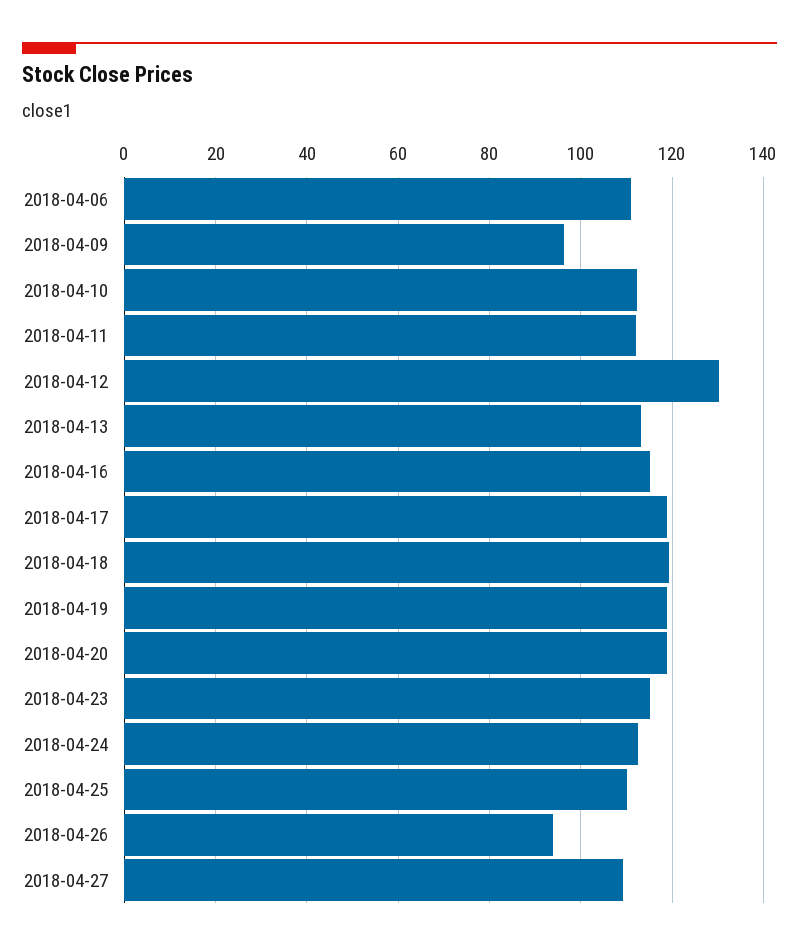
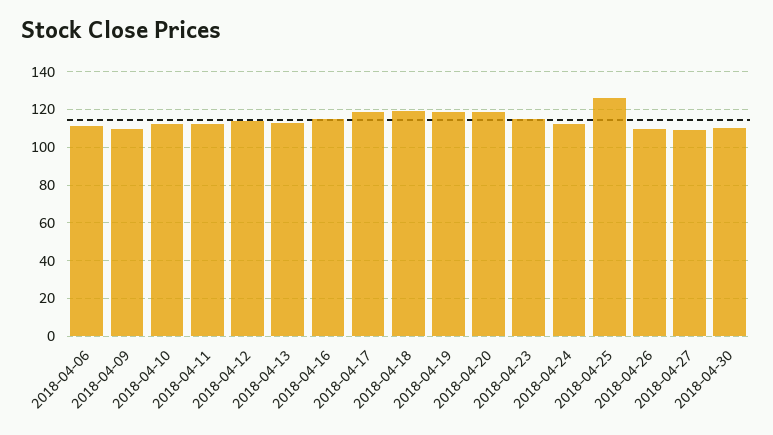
2018-04-09: 96 -> 110
2018-04-12: 130 -> 115
2018-04-25: 110 -> 125
2018-04-26: 94 -> 110
2018-04-30: none -> 110

